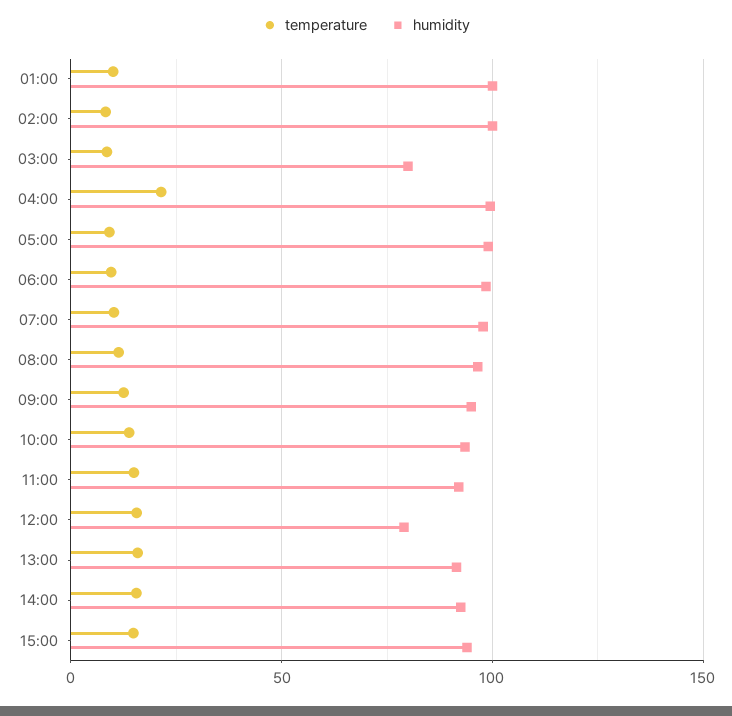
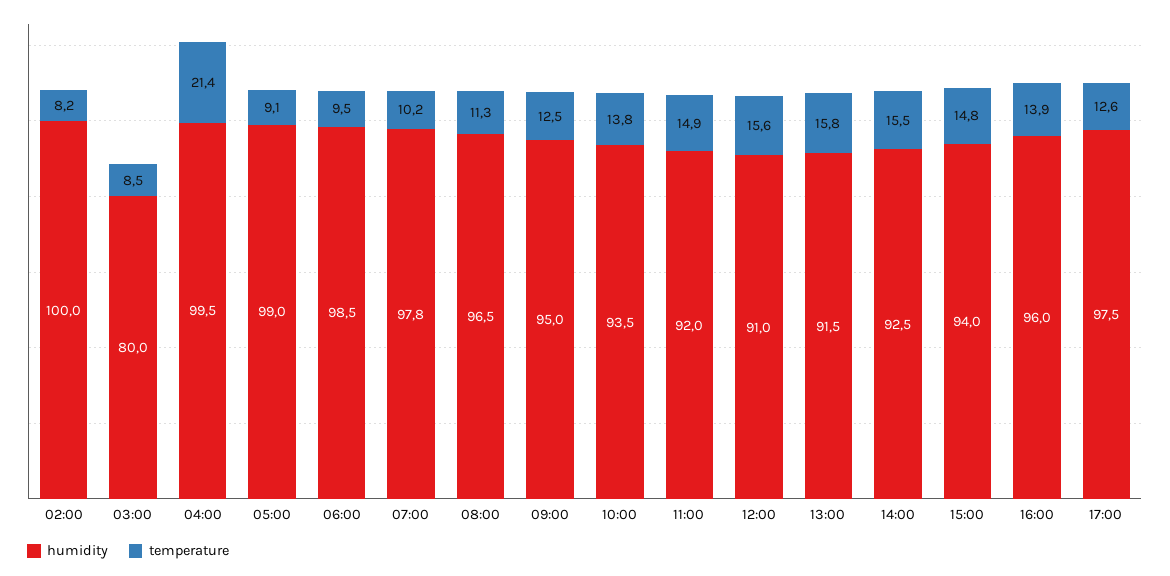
temperature, 01:00: 10 -> none
humidity, 01:00: 100 -> none
humidity, 12:00: 80 -> 91
humidity, 16:00: none -> 96
temperature, 16:00: none -> 13.9
humidity, 17:00: none -> 97.5
temperature, 17:00: none -> 12.6

